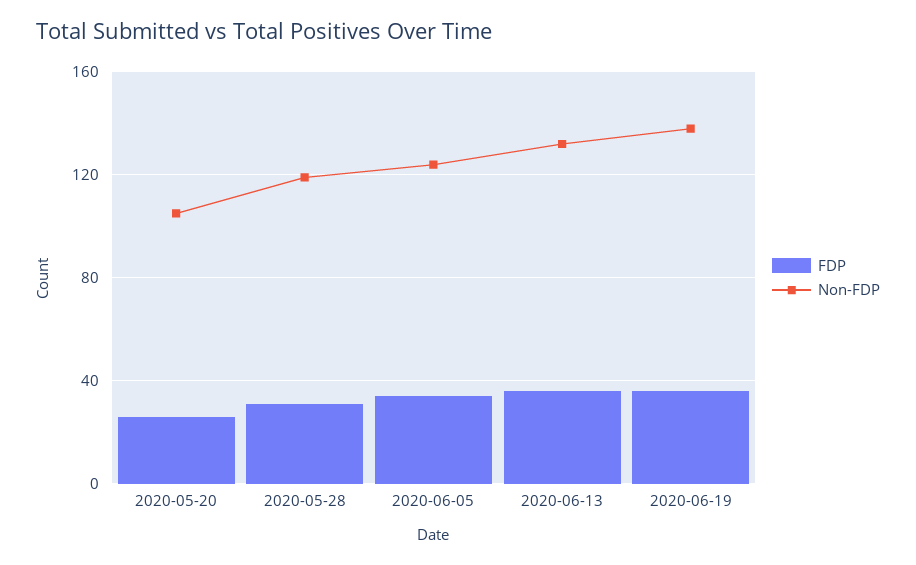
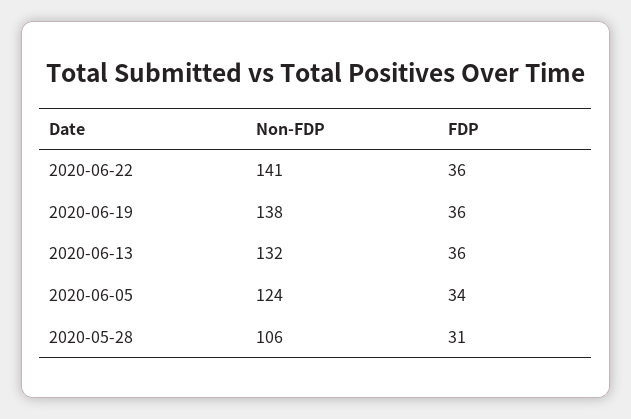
FDP, 2020-05-20: 25 -> none
Non-FDP, 2020-05-20: 105 -> none
Non-FDP, 2020-05-28: 120 -> 106
Non-FDP, 2020-06-22: none -> 141
FDP, 2020-06-22: none -> 36

